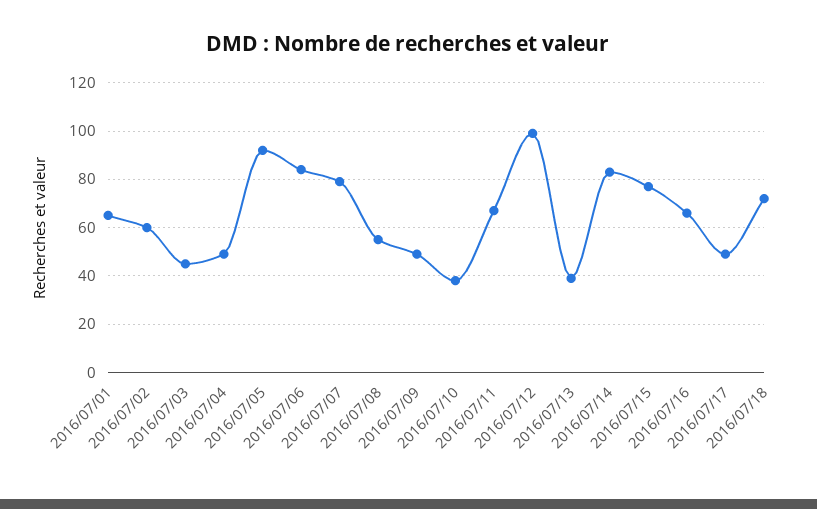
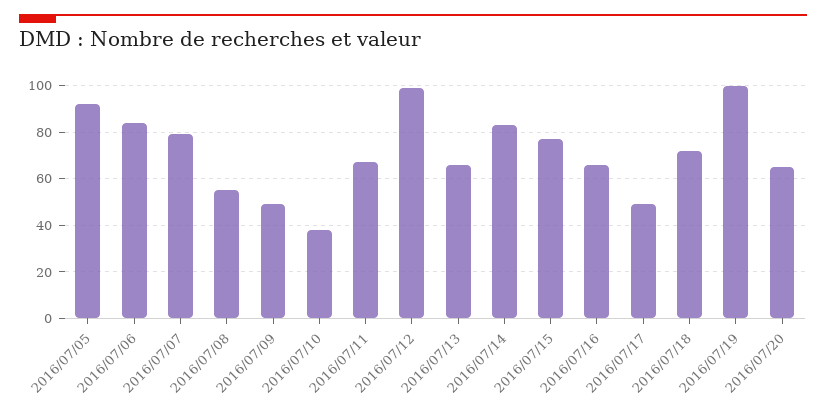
2016/07/01: 65 -> none
2016/07/02: 60 -> none
2016/07/03: 45 -> none
2016/07/04: 50 -> none
2016/07/13: 40 -> 65
2016/07/19: none -> 100
2016/07/20: none -> 65

